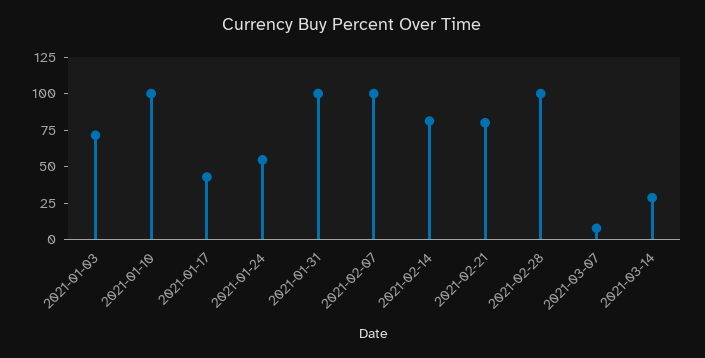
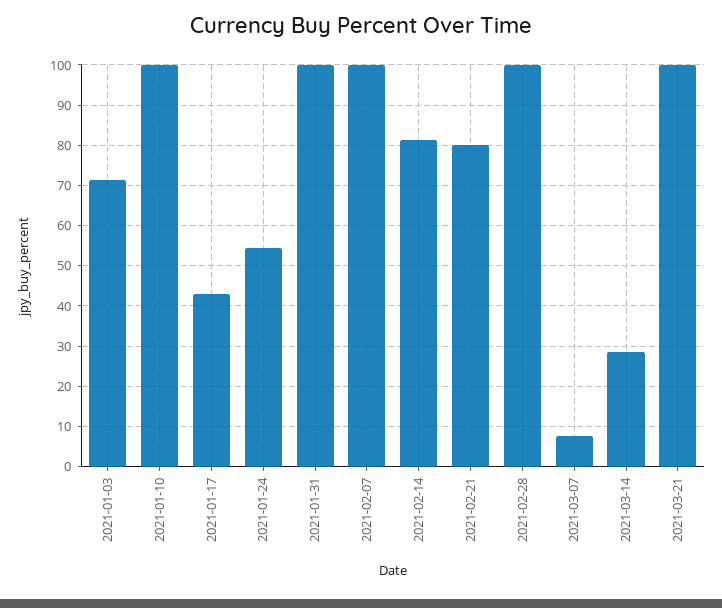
2021-03-21: none -> 100

